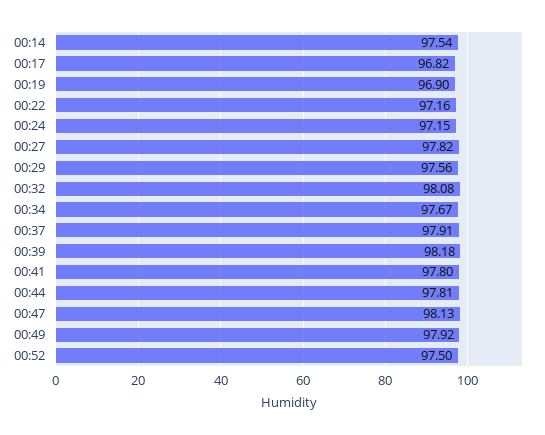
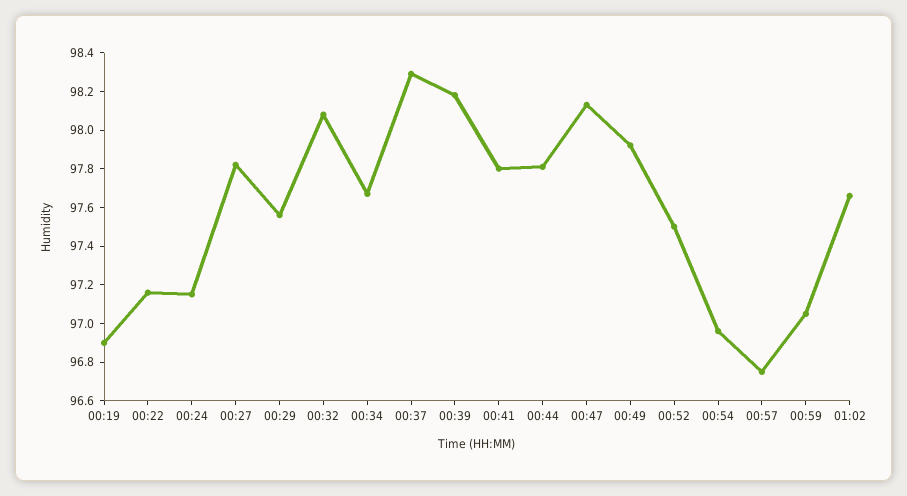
00:14: 97.54 -> none
00:17: 96.82 -> none
00:37: 97.91 -> 98.3
00:54: none -> 96.95
00:57: none -> 96.75
00:59: none -> 97.05
01:02: none -> 97.65

